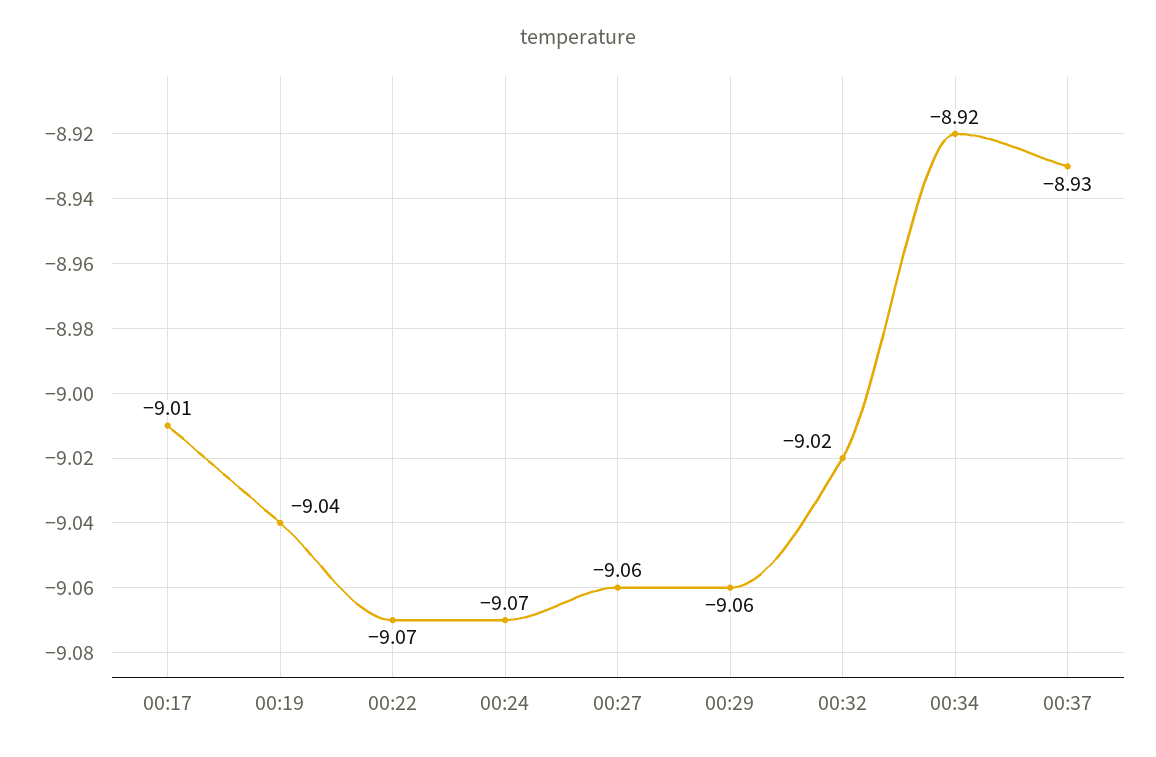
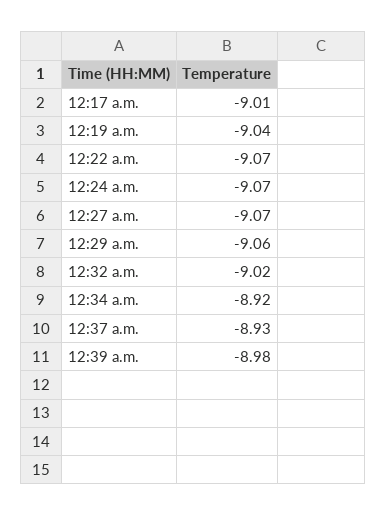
00:27: -9.06 -> -9.07
12:39 a.m.: none -> -8.98

